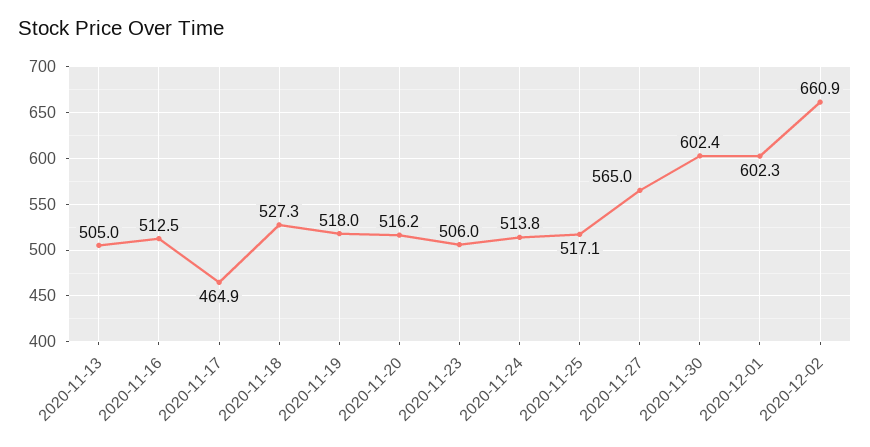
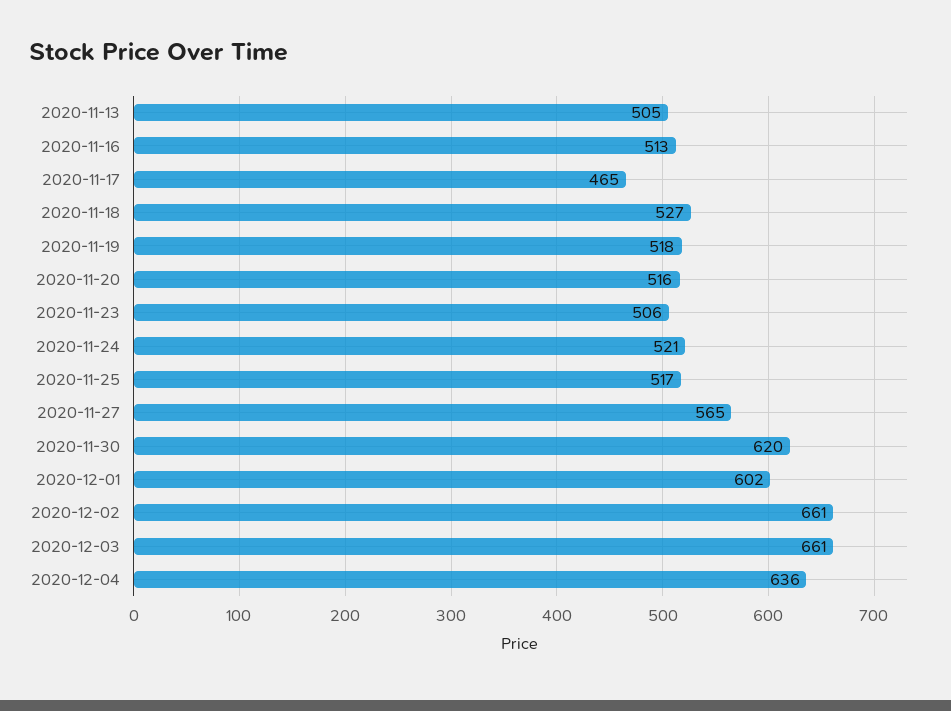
2020-11-24: 513.8 -> 521
2020-11-30: 602.4 -> 620
2020-12-03: none -> 661
2020-12-04: none -> 636

